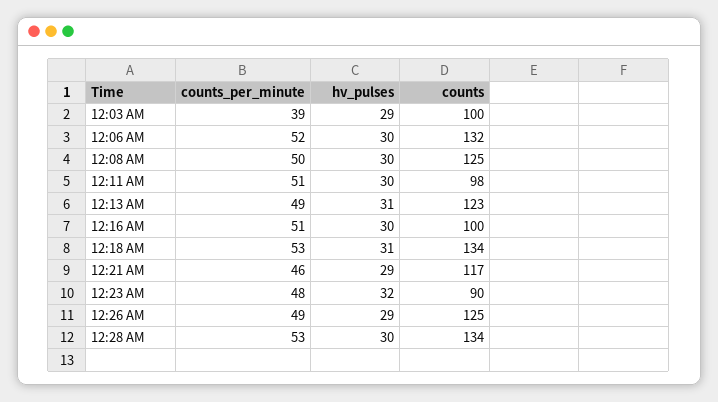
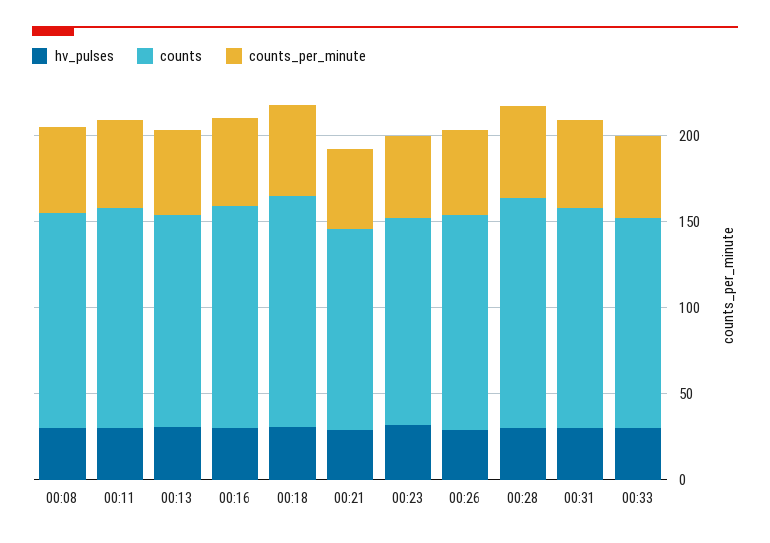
counts_per_minute, 12:03 AM: 39 -> none
hv_pulses, 12:03 AM: 29 -> none
counts, 12:03 AM: 100 -> none
counts_per_minute, 12:06 AM: 52 -> none
hv_pulses, 12:06 AM: 30 -> none
counts, 12:06 AM: 132 -> none
counts, 12:11 AM: 98 -> 130
counts, 12:16 AM: 100 -> 130
counts, 12:23 AM: 90 -> 120
hv_pulses, 00:31: none -> 30
counts, 00:31: none -> 130
counts_per_minute, 00:31: none -> 50
hv_pulses, 00:33: none -> 30
counts, 00:33: none -> 120
counts_per_minute, 00:33: none -> 50

